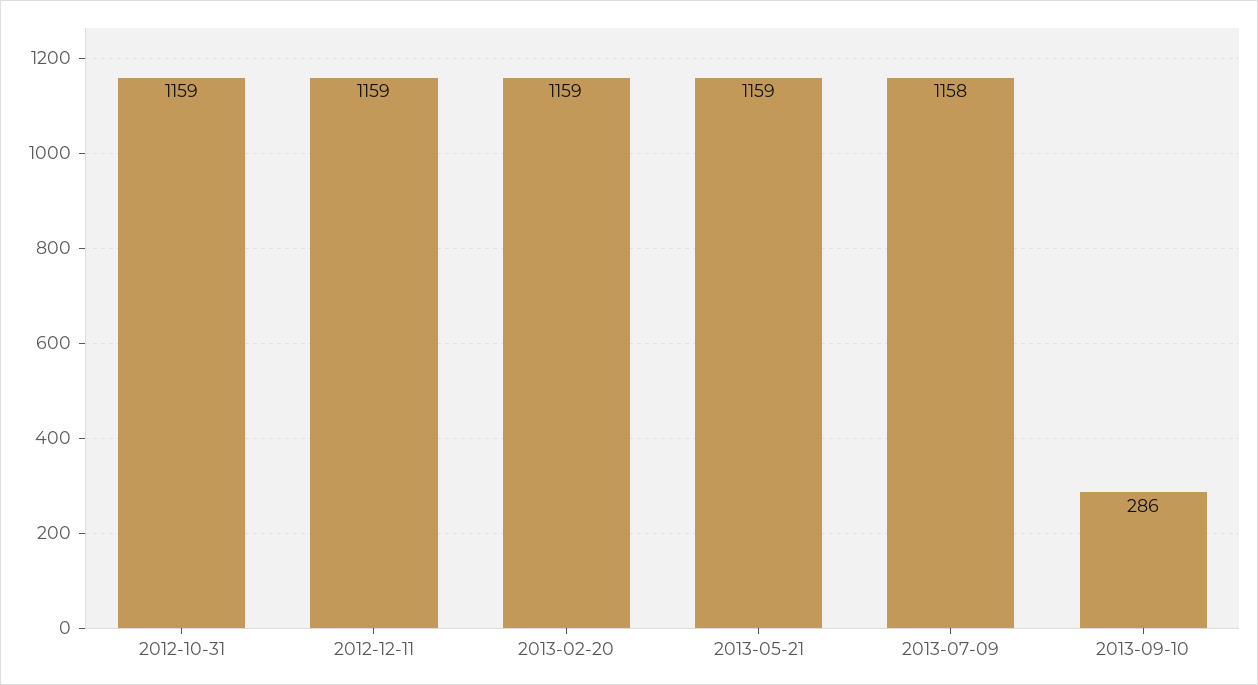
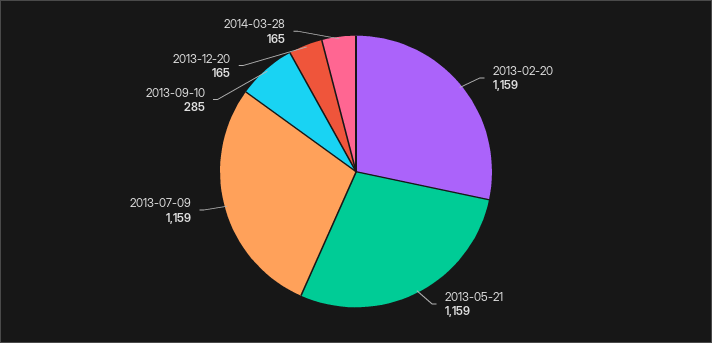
2012-10-31: 1159 -> none
2012-12-11: 1159 -> none
2013-07-09: 1158 -> 1159
2013-09-10: 286 -> 285
2013-12-20: none -> 165
2014-03-28: none -> 165

